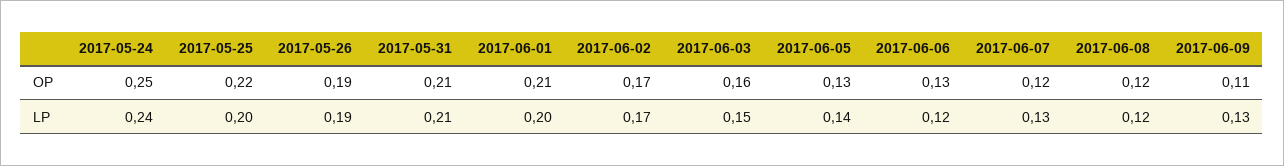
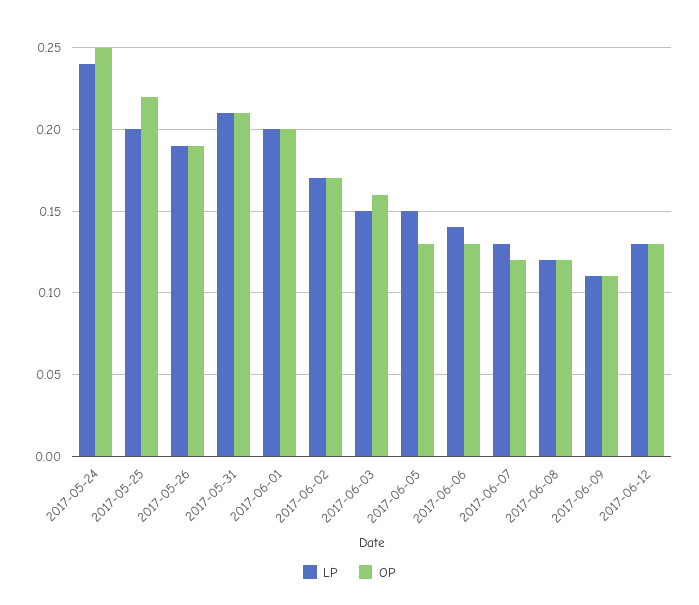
OP, 2017-06-01: 0.21 -> 0.2
LP, 2017-06-05: 0.14 -> 0.15
LP, 2017-06-06: 0.12 -> 0.14
LP, 2017-06-09: 0.13 -> 0.11
LP, 2017-06-12: none -> 0.13
OP, 2017-06-12: none -> 0.13

